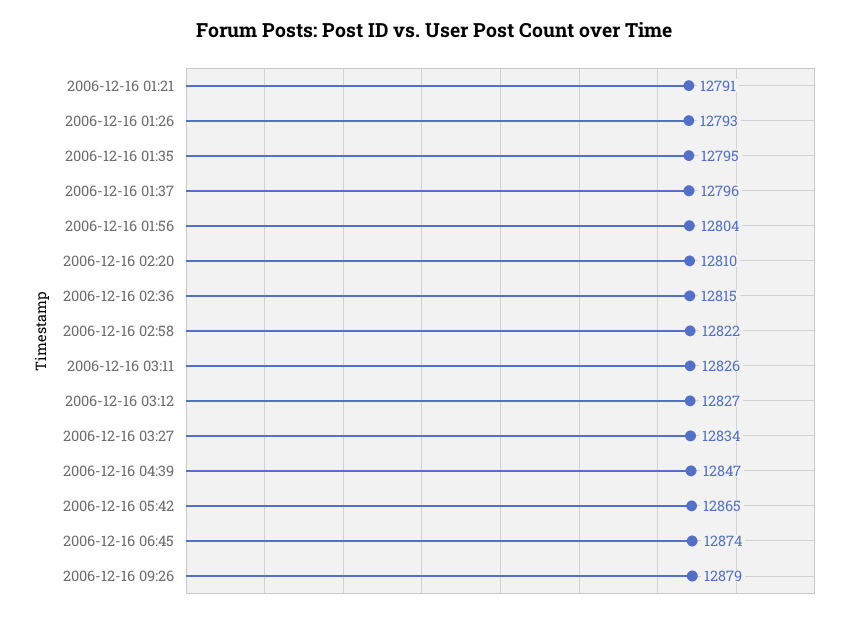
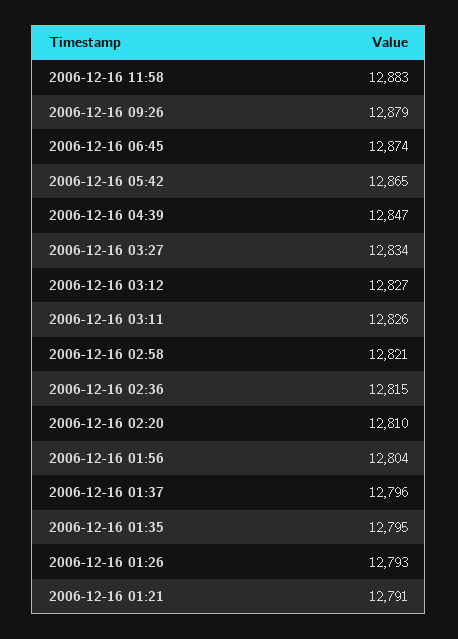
2006-12-16 02:58: 12822 -> 12821
2006-12-16 11:58: none -> 12883

